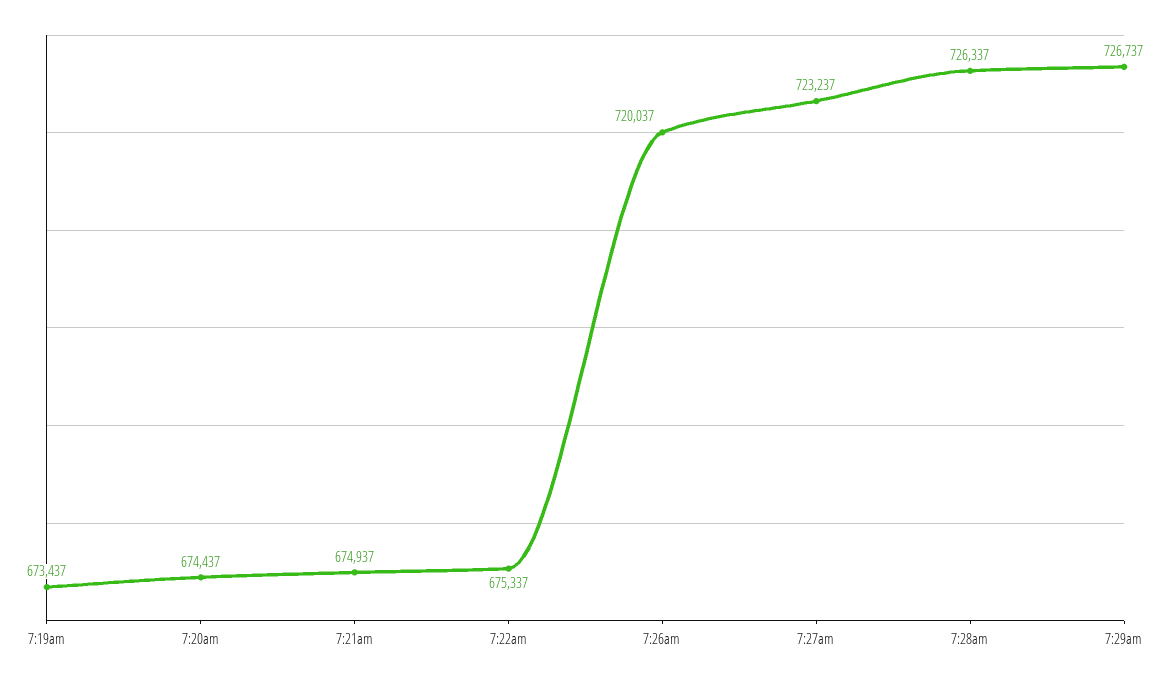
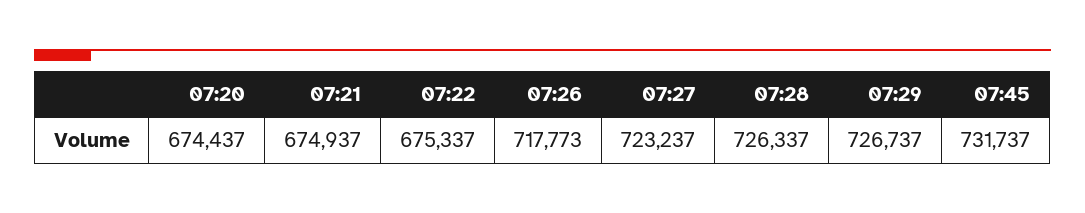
7:19am: 673437 -> none
7:26am: 720037 -> 717773
07:45: none -> 731737

